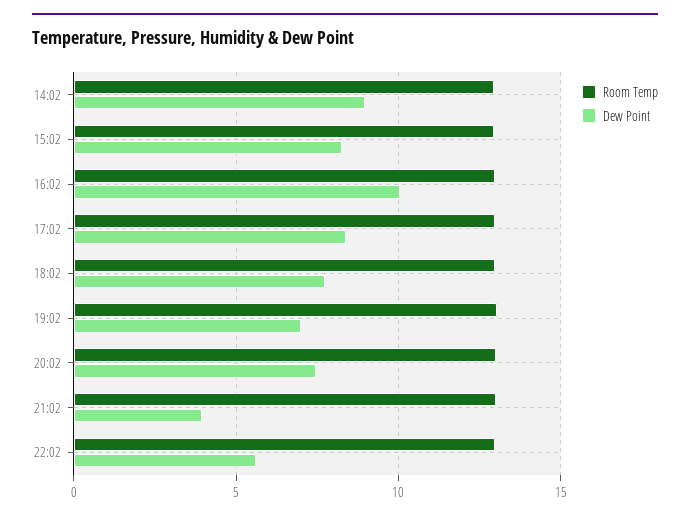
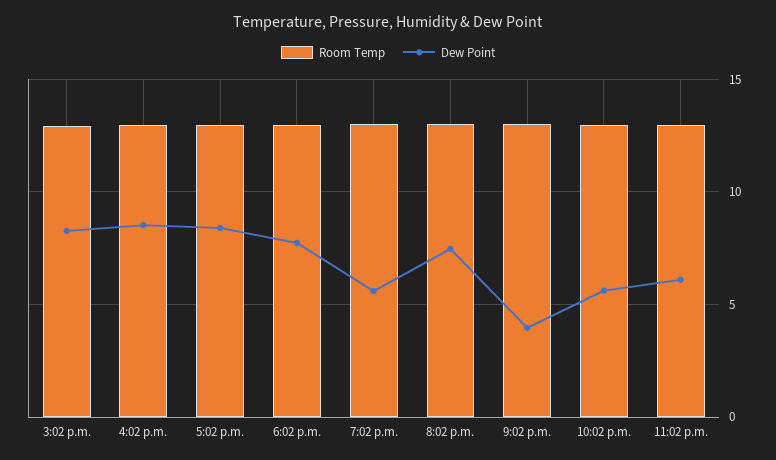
Room Temp, 14:02: 13 -> none
Dew Point, 14:02: 9 -> none
Dew Point, 16:02: 10 -> 8.5
Dew Point, 19:02: 7 -> 5.5
Room Temp, 11:02 p.m.: none -> 13
Dew Point, 11:02 p.m.: none -> 6

